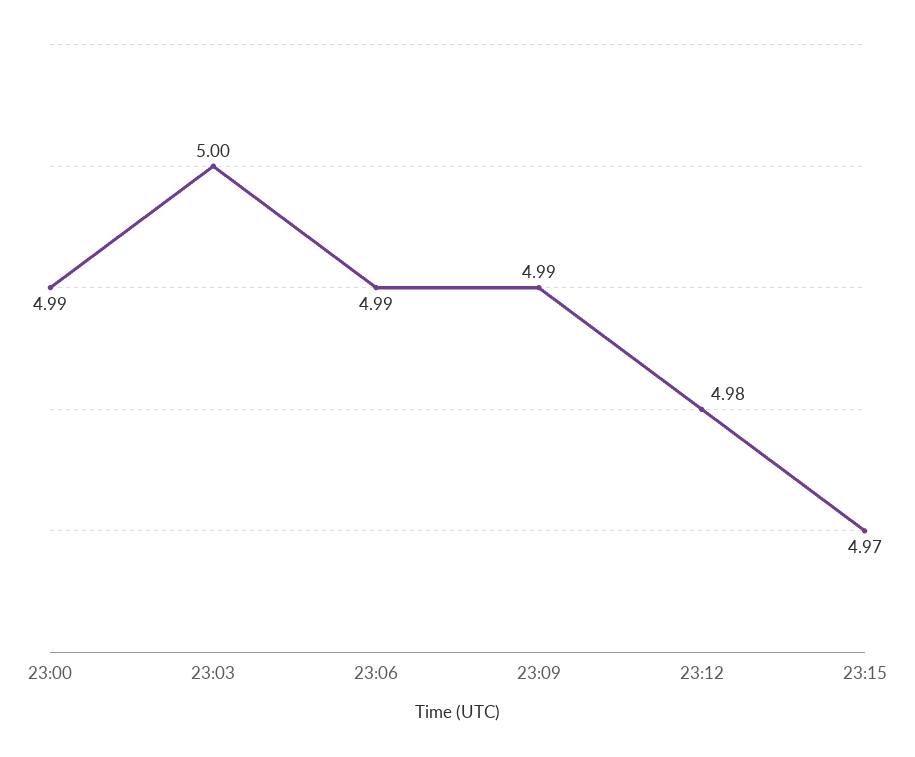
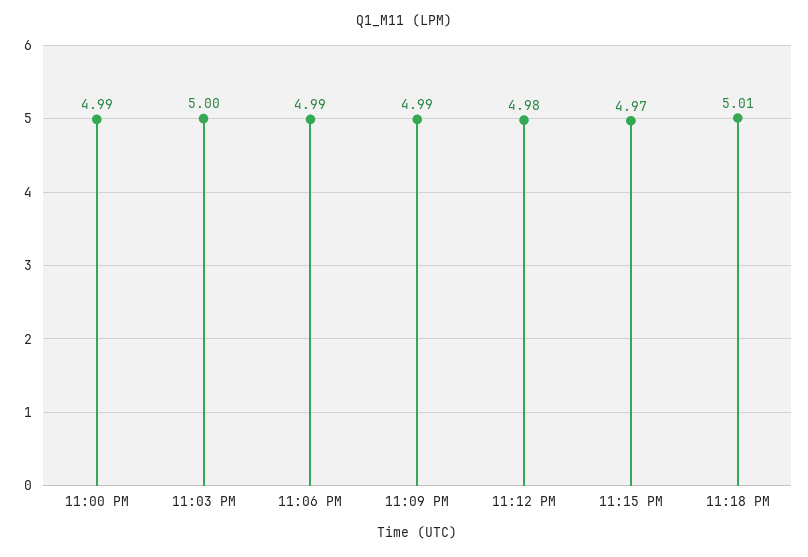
11:18 PM: none -> 5.01

